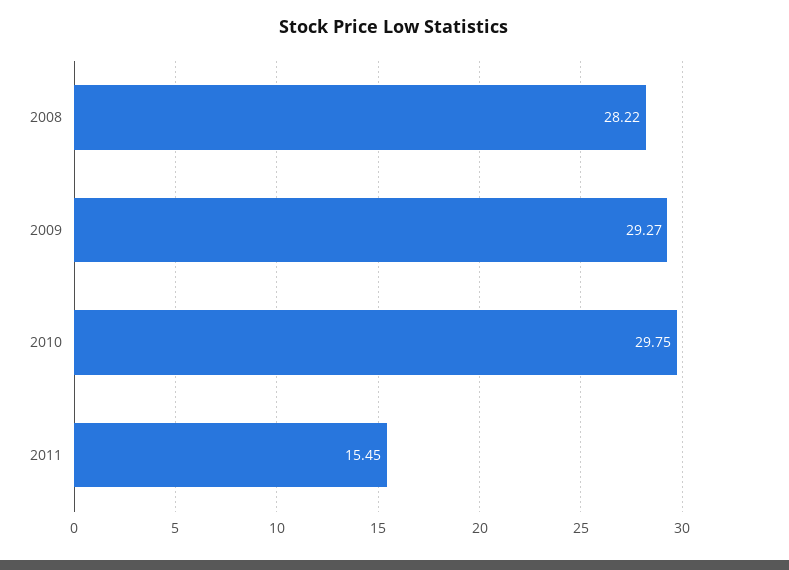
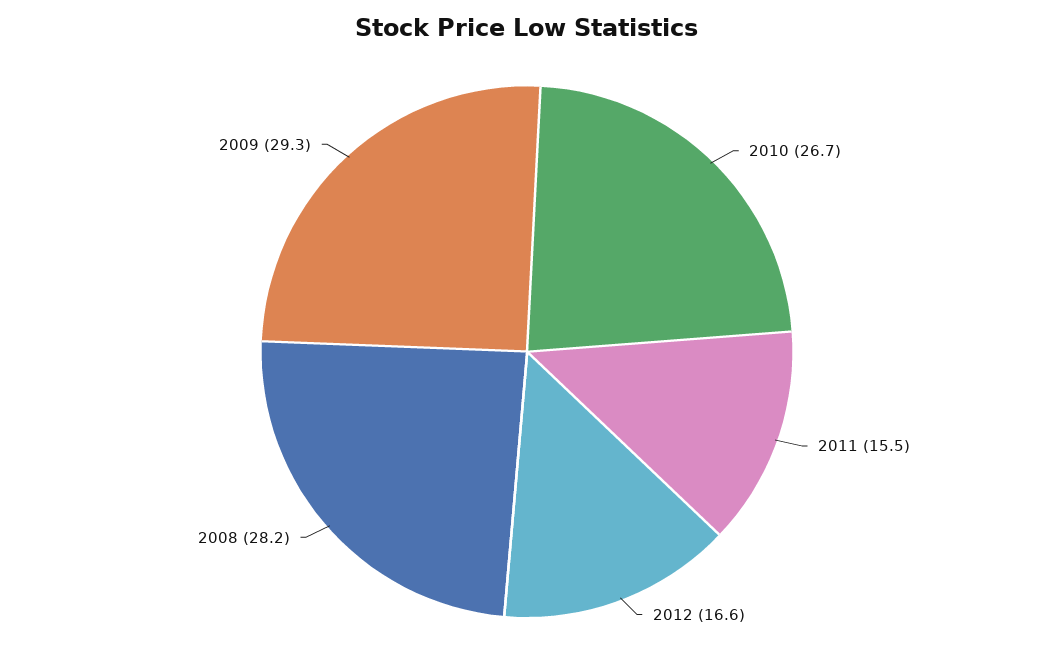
2010: 29.75 -> 26.7
2012: none -> 16.6

